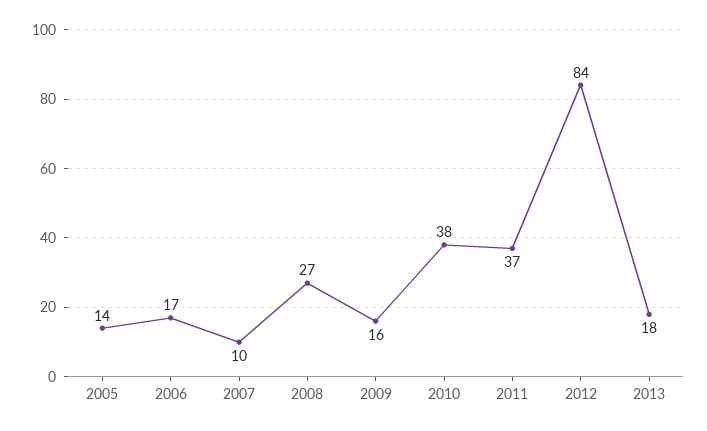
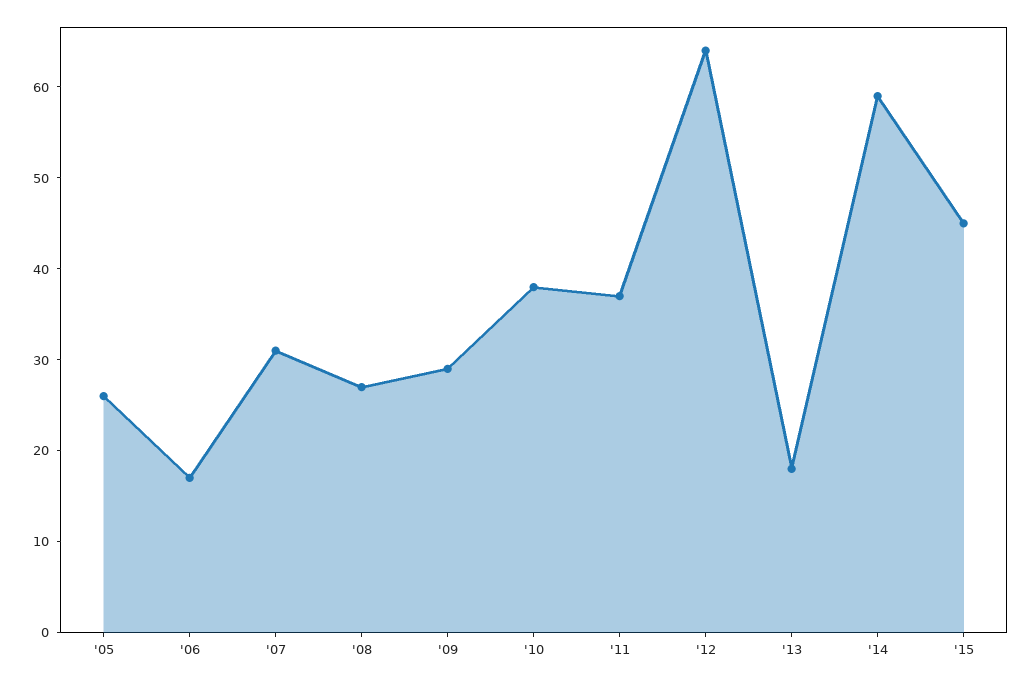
2005: 14 -> 26
2007: 10 -> 31
2009: 16 -> 29
2012: 84 -> 64
'14: none -> 59
'15: none -> 45

